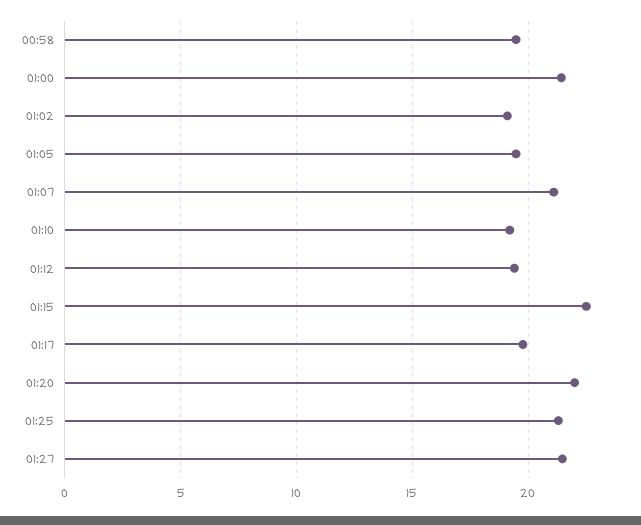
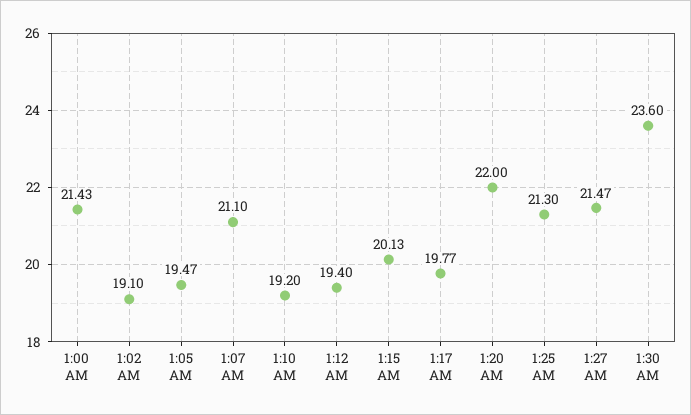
00:58: 19.5 -> none
01:15: 22.5 -> 20.13
1:30 AM: none -> 23.6

